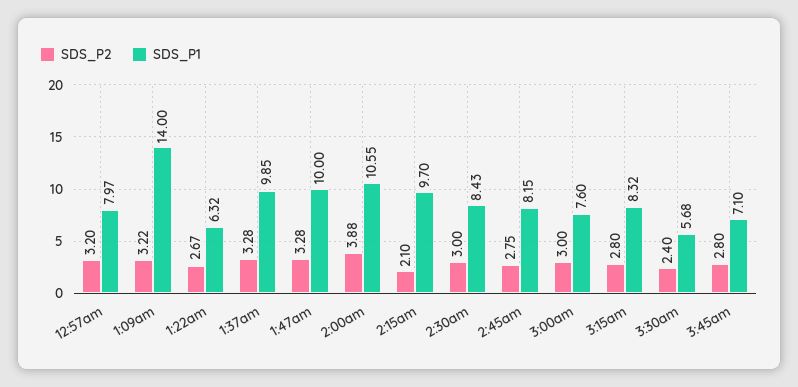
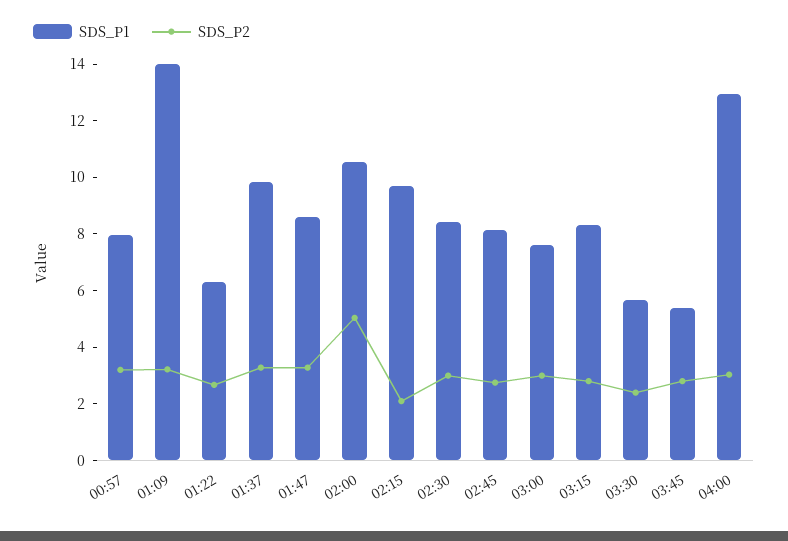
SDS_P1, 1:47am: 10 -> 8.5
SDS_P2, 2:00am: 3.88 -> 5
SDS_P1, 3:45am: 7.1 -> 5.5
SDS_P1, 04:00: none -> 13
SDS_P2, 04:00: none -> 3

